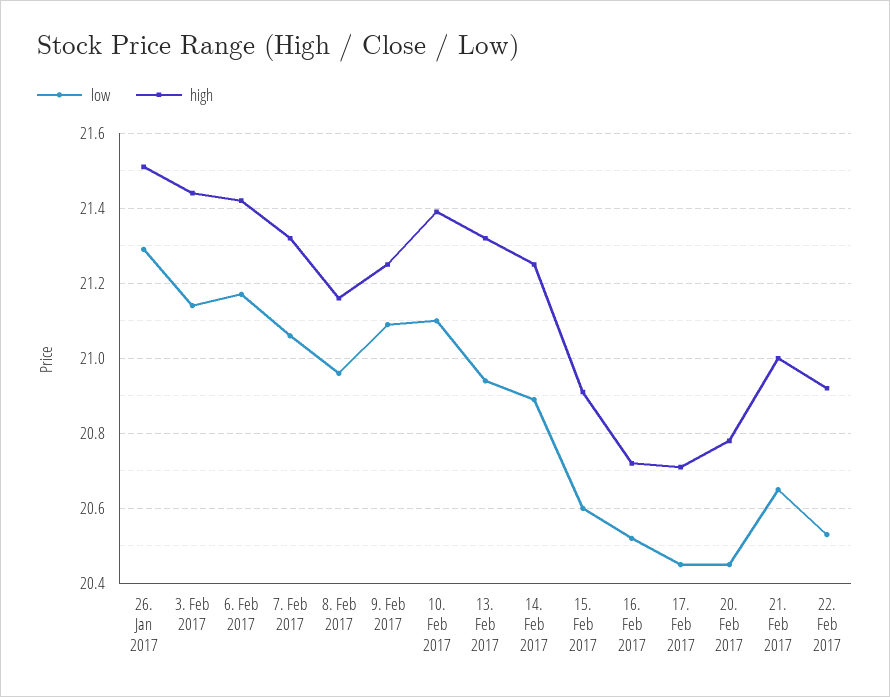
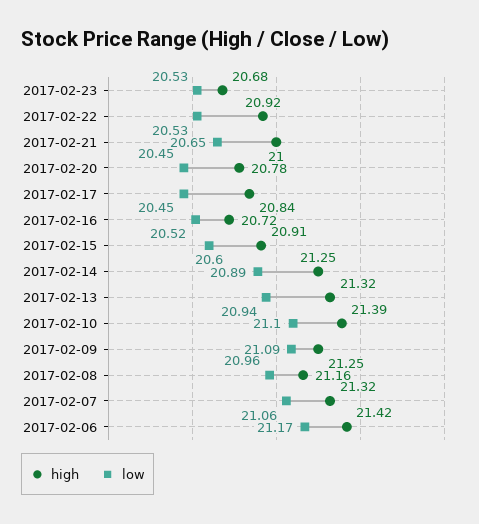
low, 26. Jan 2017: 21.3 -> none
high, 26. Jan 2017: 21.5 -> none
low, 3. Feb 2017: 21.15 -> none
high, 3. Feb 2017: 21.45 -> none
high, 17. Feb 2017: 20.7 -> 20.84
high, 2017-02-23: none -> 20.68
low, 2017-02-23: none -> 20.53

